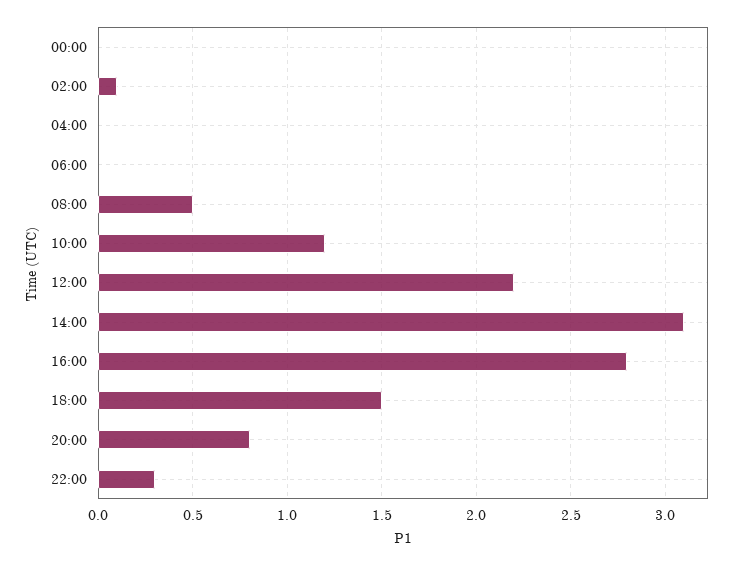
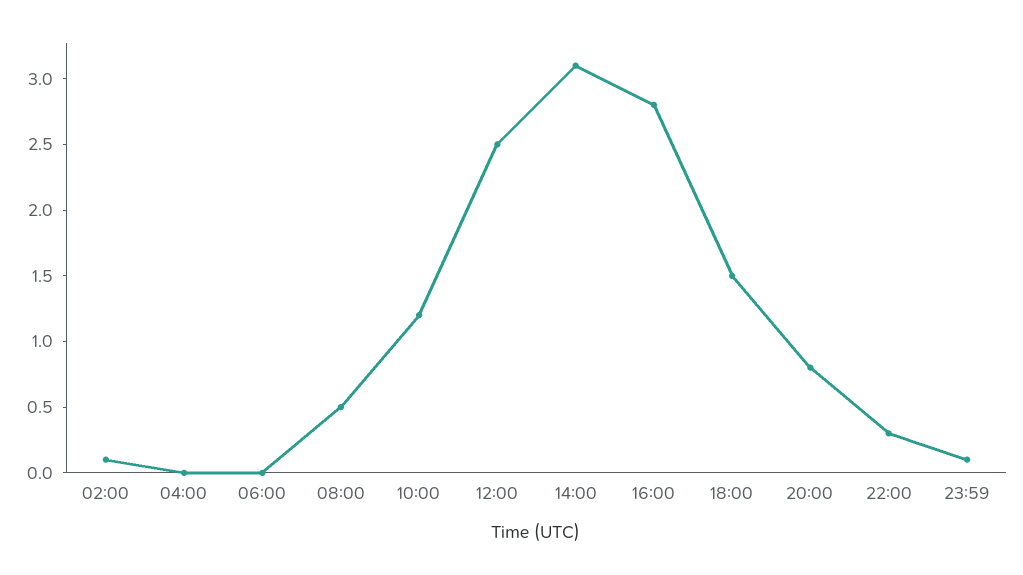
00:00: 0 -> none
12:00: 2.2 -> 2.5
23:59: none -> 0.1

